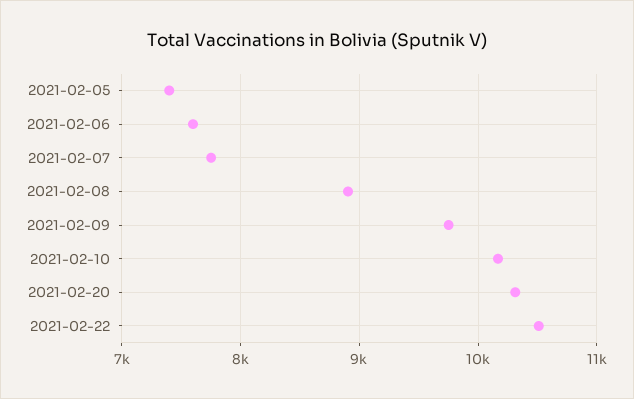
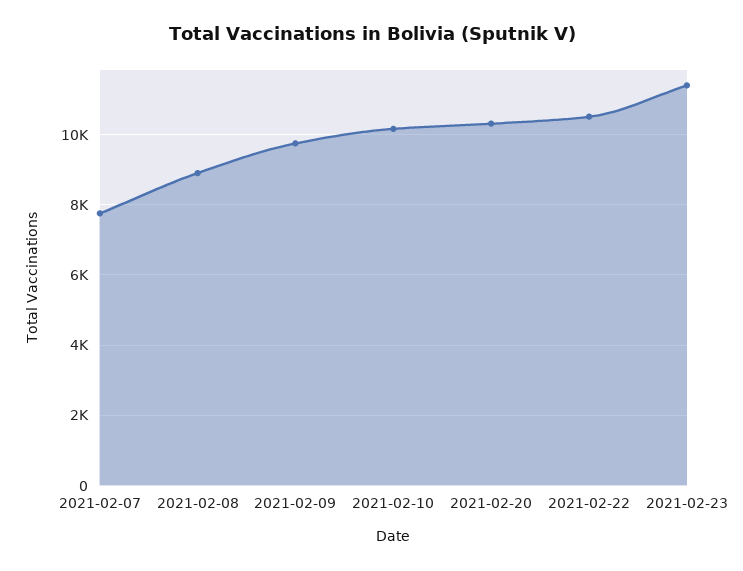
2021-02-05: 7400 -> none
2021-02-06: 7600 -> none
2021-02-23: none -> 11400

